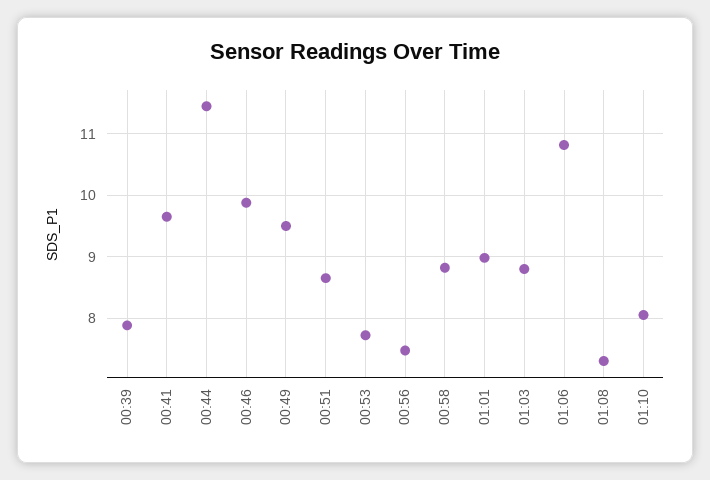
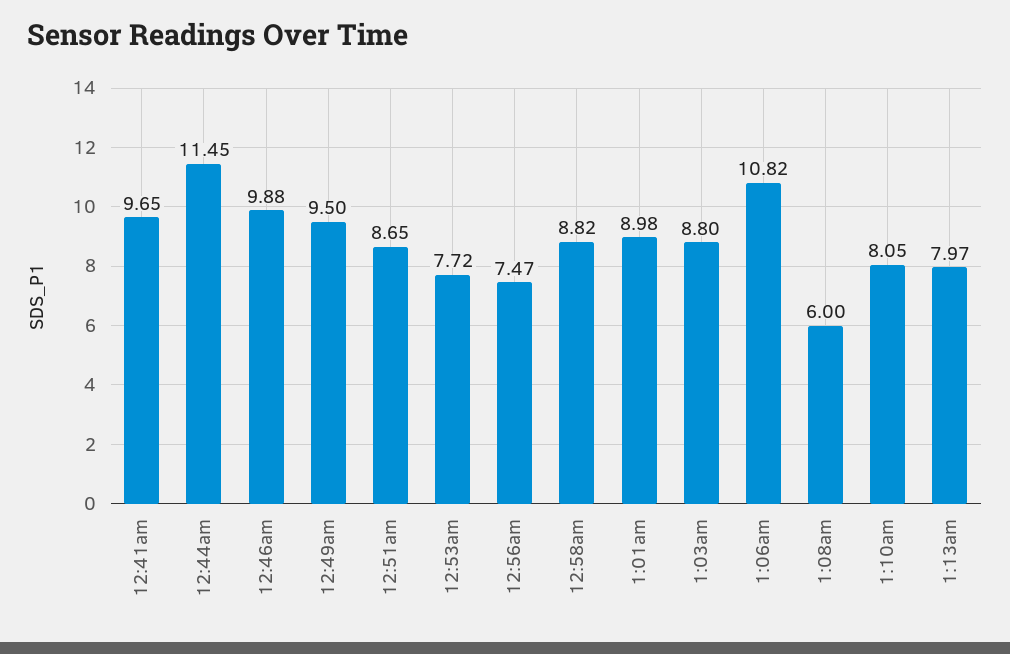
00:39: 7.9 -> none
01:08: 7.3 -> 6
1:13am: none -> 7.97

